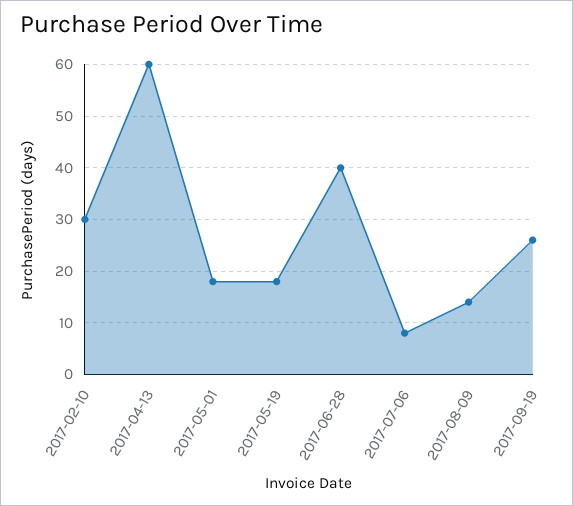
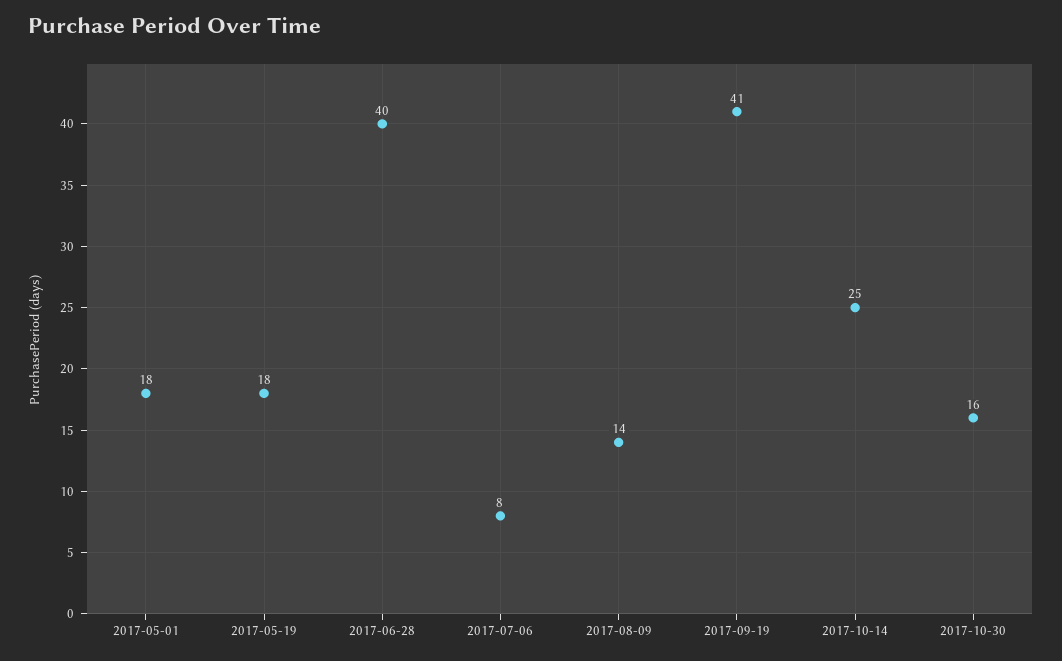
2017-02-10: 30 -> none
2017-04-13: 60 -> none
2017-09-19: 25 -> 41
2017-10-14: none -> 25
2017-10-30: none -> 16

